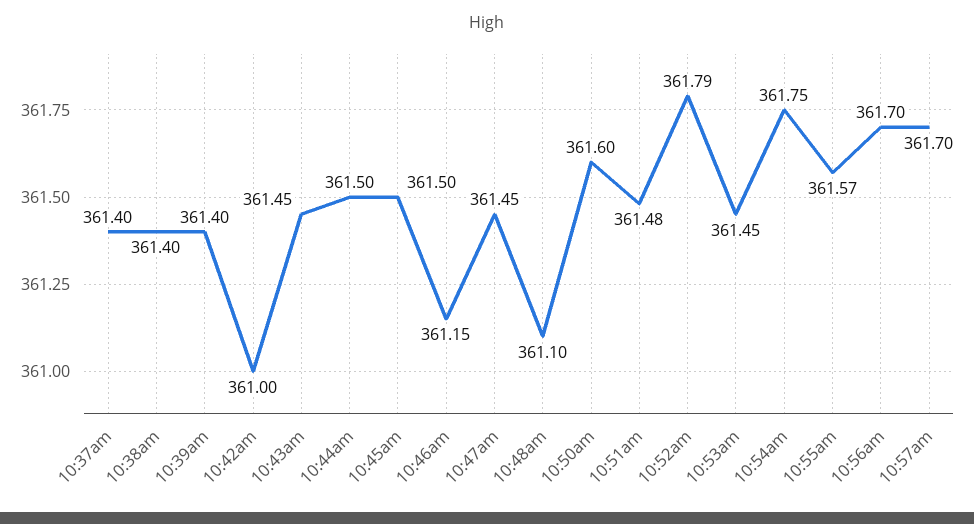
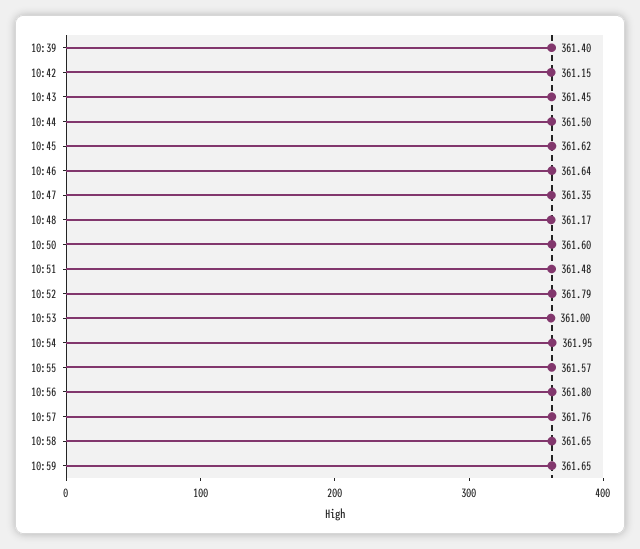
10:37am: 361.4 -> none
10:38am: 361.4 -> none
10:42am: 361 -> 361.15
10:45am: 361.5 -> 361.62
10:46am: 361.15 -> 361.64
10:47am: 361.45 -> 361.35
10:48am: 361.1 -> 361.17
10:53am: 361.45 -> 361
10:54am: 361.75 -> 361.95
10:56am: 361.7 -> 361.8
10:57am: 361.7 -> 361.76
10:58: none -> 361.65
10:59: none -> 361.65

